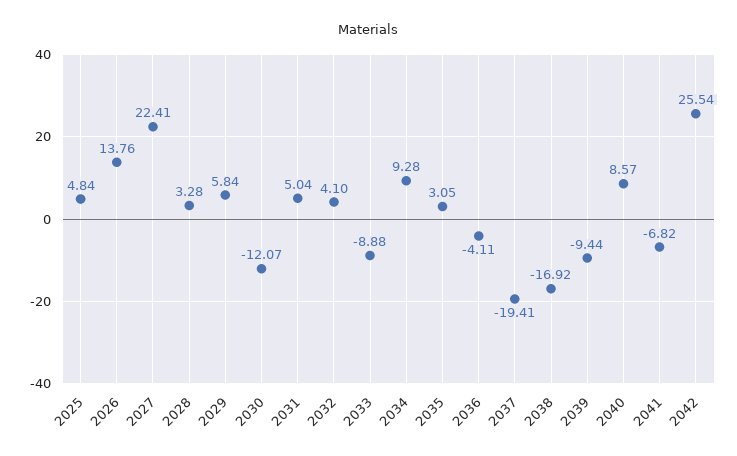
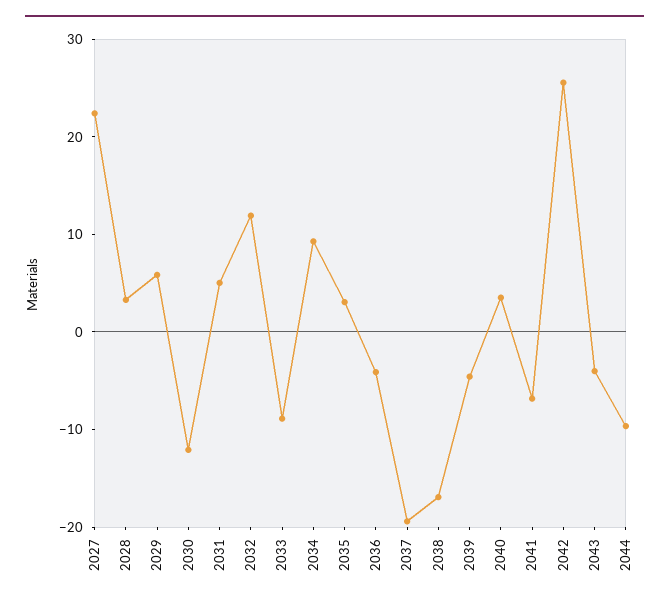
2025: 4.84 -> none
2026: 13.76 -> none
2032: 4.1 -> 12
2039: -9.44 -> -4
2040: 8.57 -> 4
2043: none -> -4
2044: none -> -10

